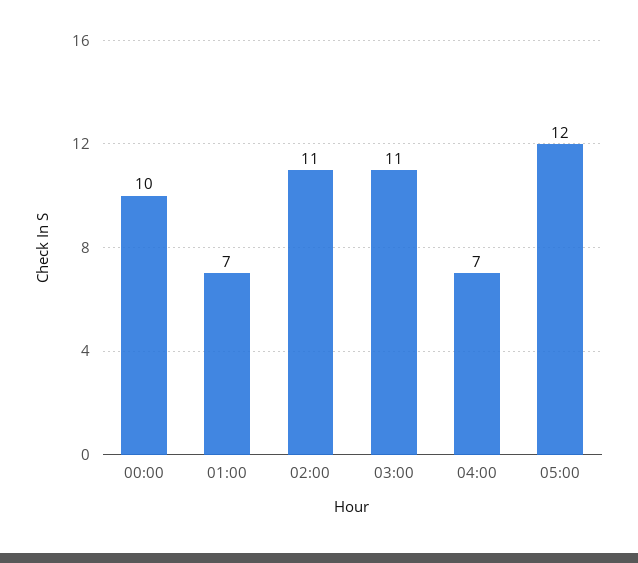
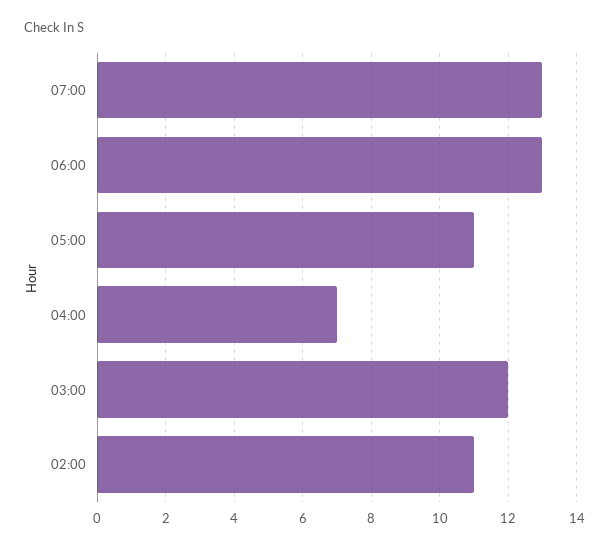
00:00: 10 -> none
01:00: 7 -> none
03:00: 11 -> 12
05:00: 12 -> 11
07:00: none -> 13
06:00: none -> 13

